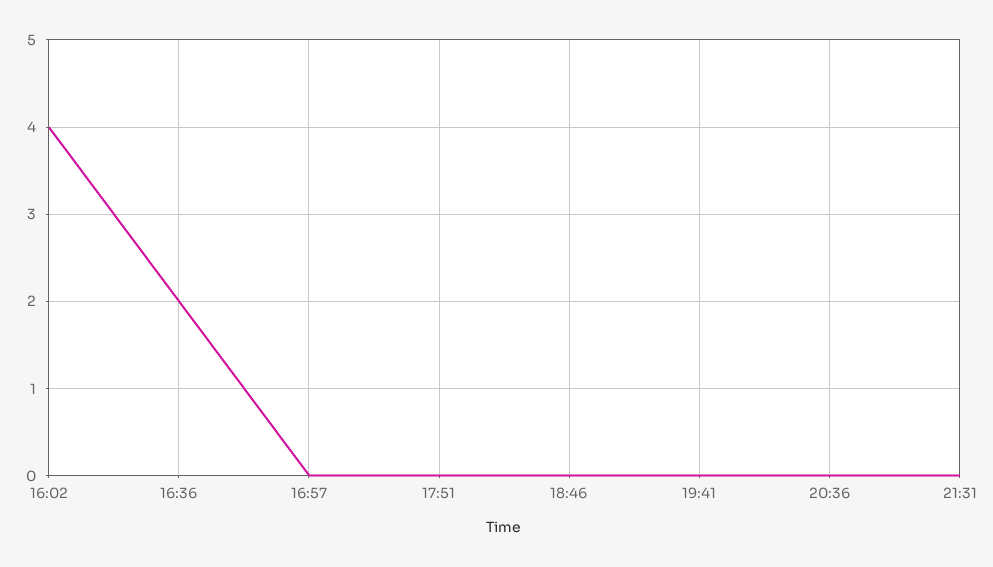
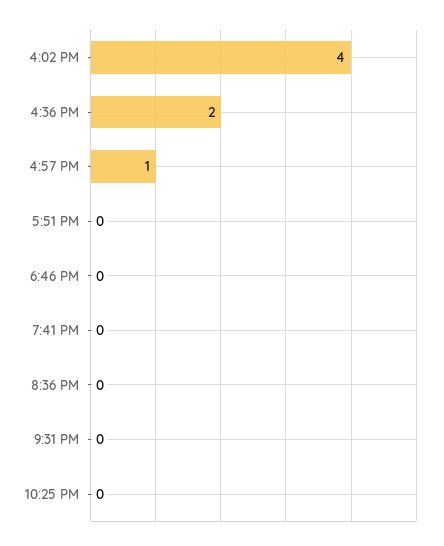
16:57: 0 -> 1
10:25 PM: none -> 0

